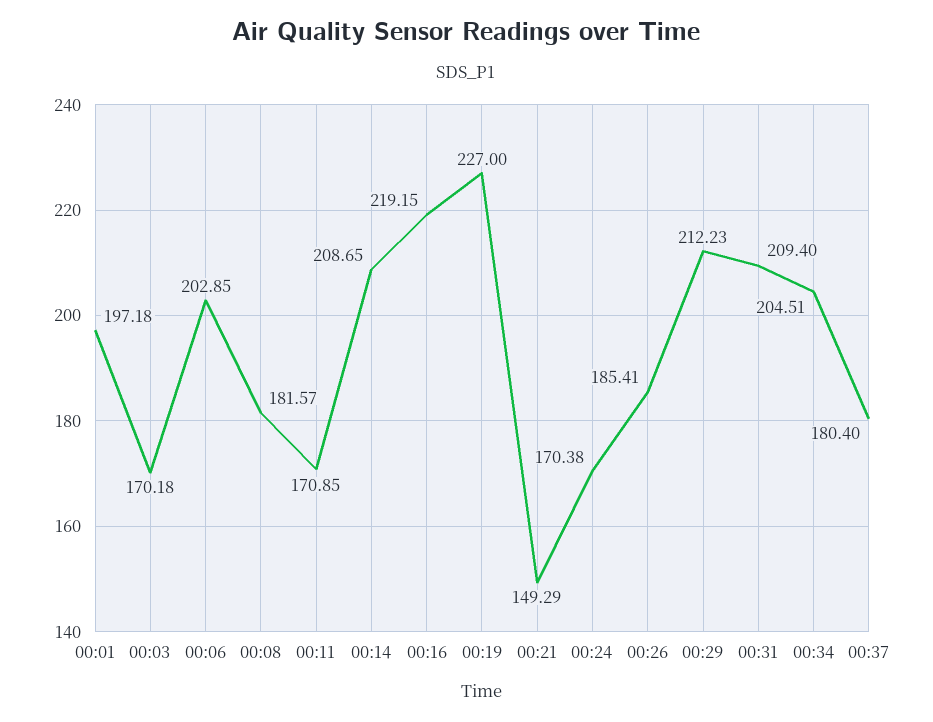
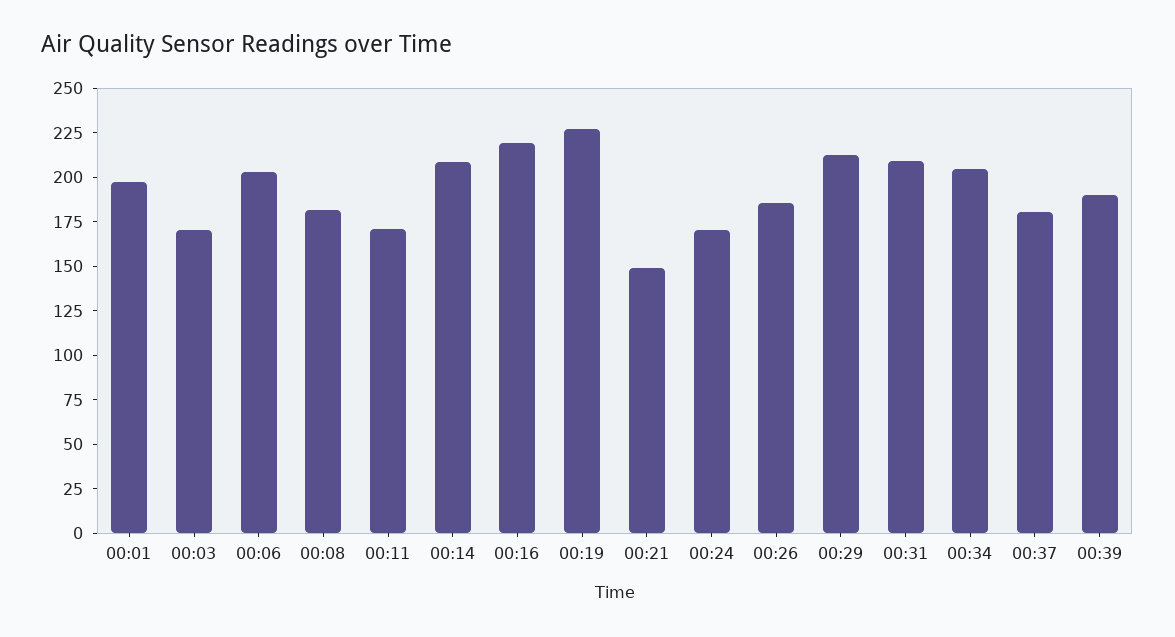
00:39: none -> 190

